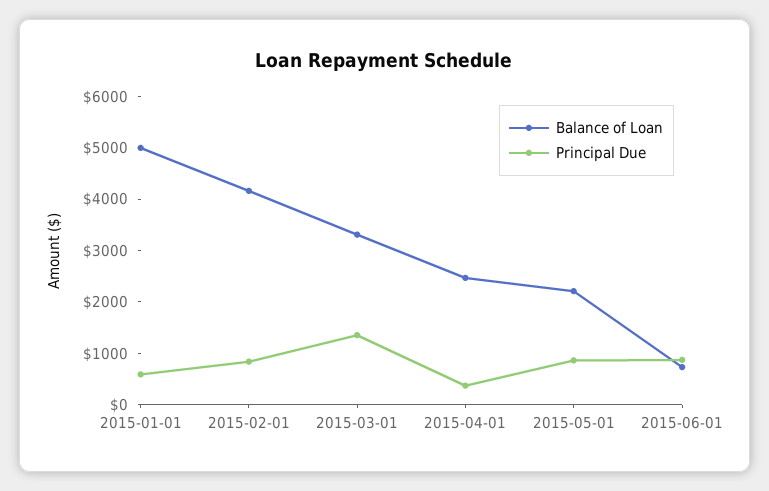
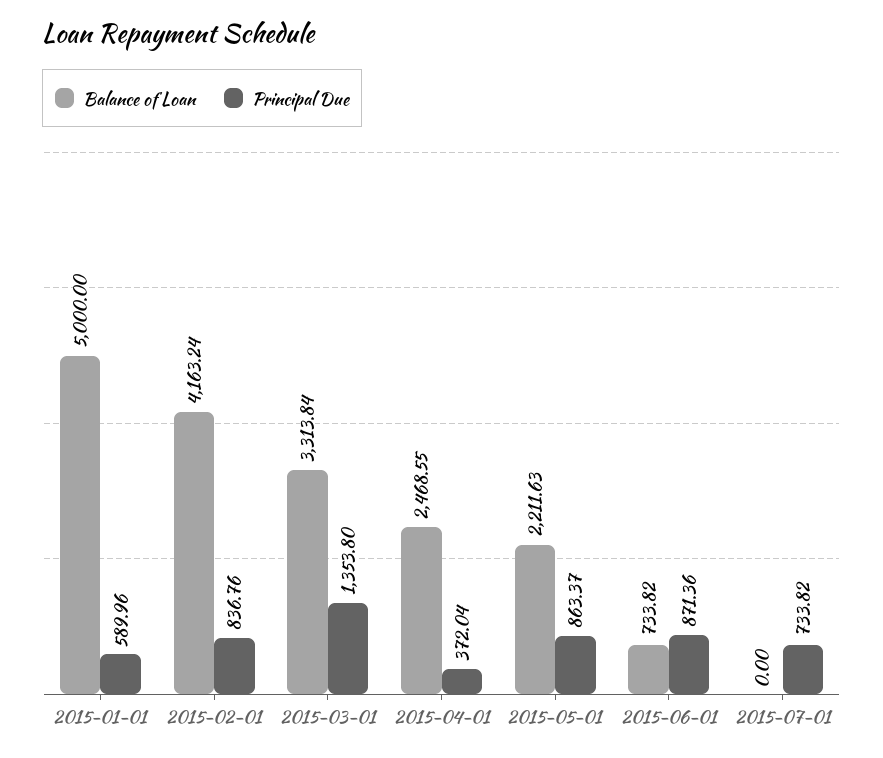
Balance of Loan, 2015-07-01: none -> 0
Principal Due, 2015-07-01: none -> 733.82

